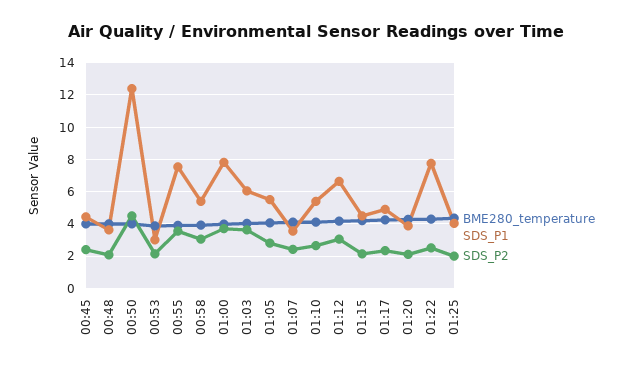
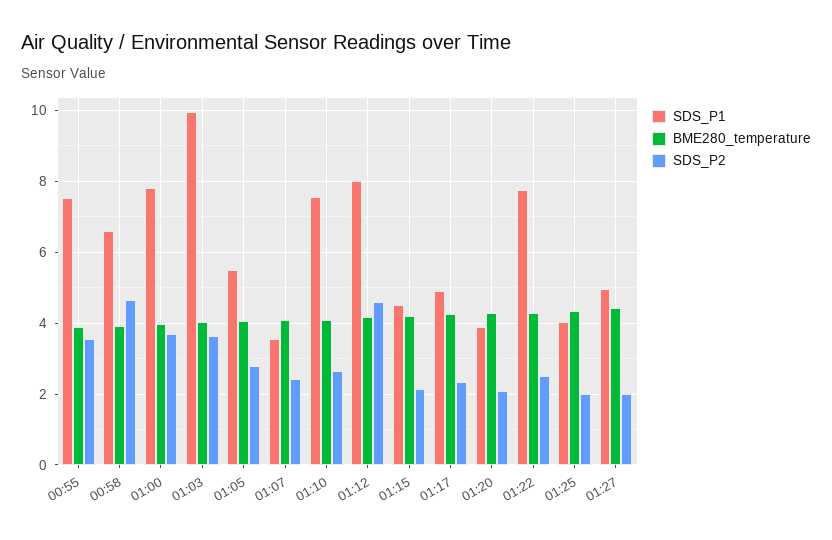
BME280_temperature, 00:45: 4 -> none
SDS_P1, 00:45: 4.5 -> none
SDS_P2, 00:45: 2.5 -> none
BME280_temperature, 00:48: 4 -> none
SDS_P1, 00:48: 3.5 -> none
SDS_P2, 00:48: 2 -> none
BME280_temperature, 00:50: 4 -> none
SDS_P1, 00:50: 12.5 -> none
SDS_P2, 00:50: 4.5 -> none
BME280_temperature, 00:53: 4 -> none
SDS_P1, 00:53: 3 -> none
SDS_P2, 00:53: 2 -> none
SDS_P1, 00:58: 5.5 -> 6.6
SDS_P2, 00:58: 3 -> 4.6
SDS_P1, 01:03: 6 -> 10
SDS_P1, 01:10: 5.5 -> 7.6
SDS_P1, 01:12: 6.5 -> 8
SDS_P2, 01:12: 3 -> 4.6
SDS_P1, 01:27: none -> 5
BME280_temperature, 01:27: none -> 4.4
SDS_P2, 01:27: none -> 2

